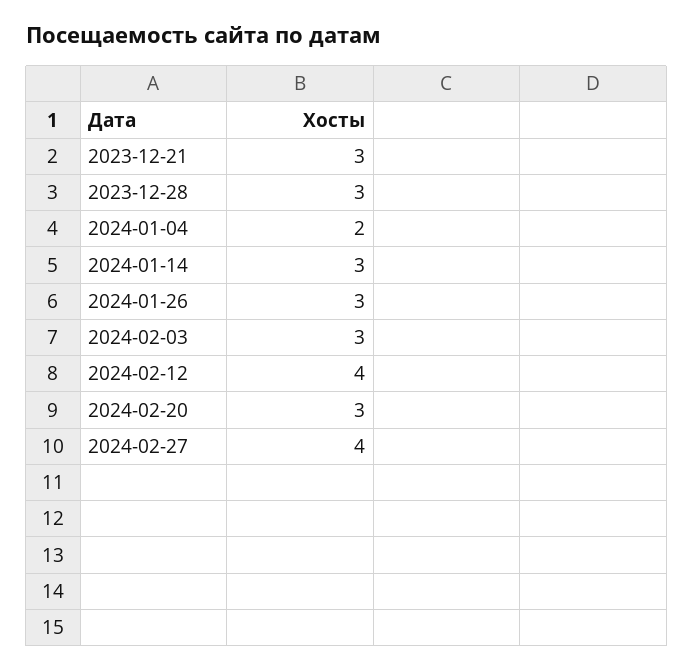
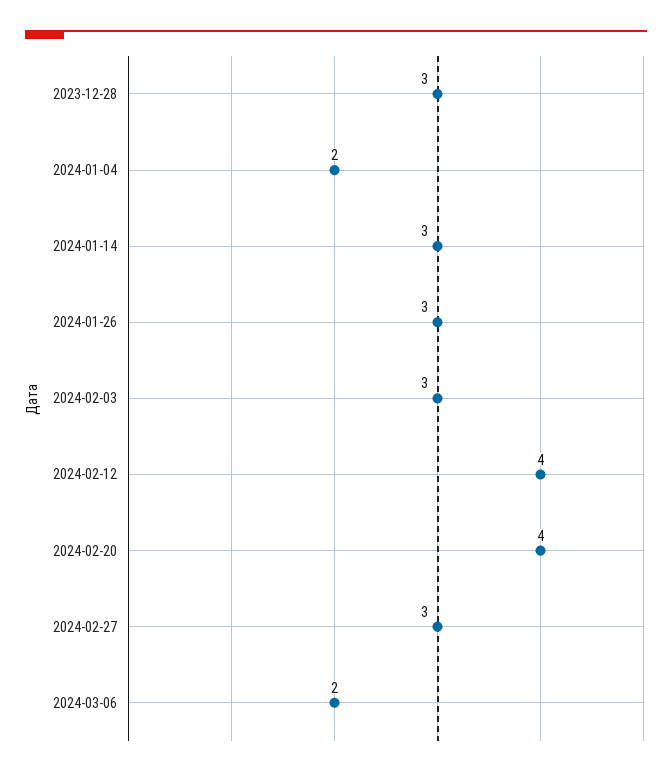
2023-12-21: 3 -> none
2024-02-20: 3 -> 4
2024-02-27: 4 -> 3
2024-03-06: none -> 2

